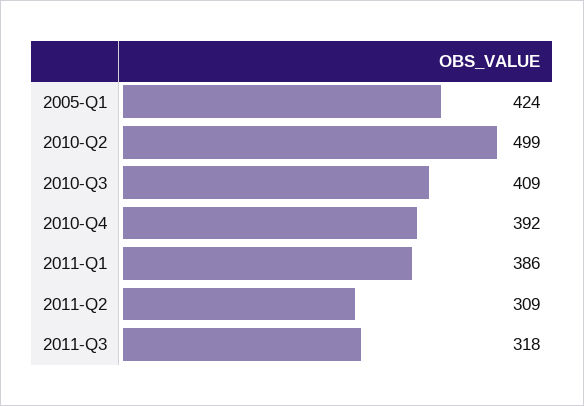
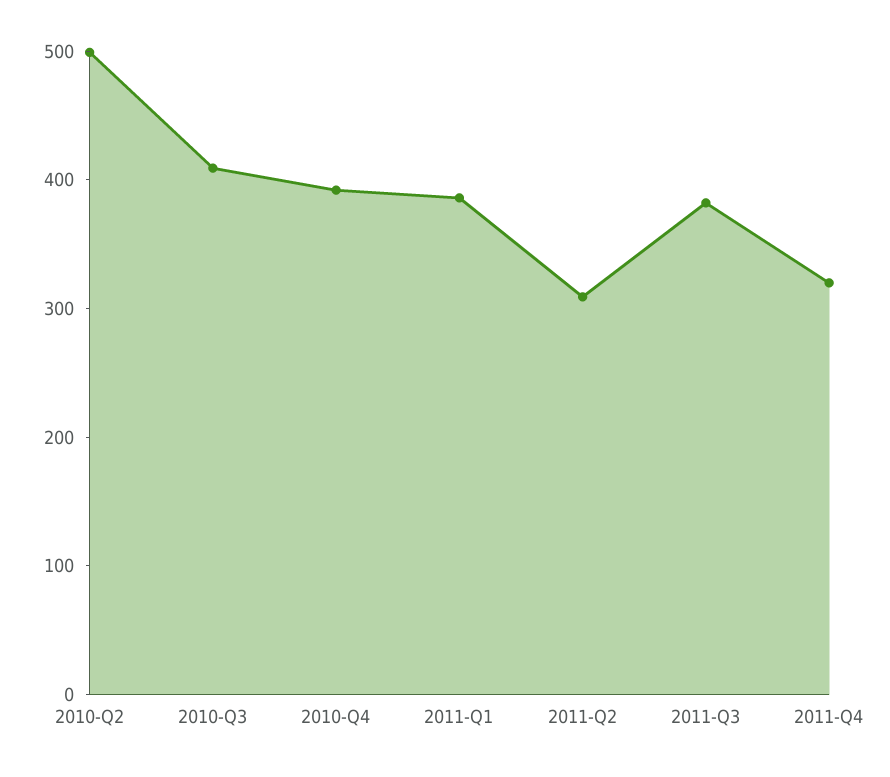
2005-Q1: 424 -> none
2011-Q3: 318 -> 380
2011-Q4: none -> 320

